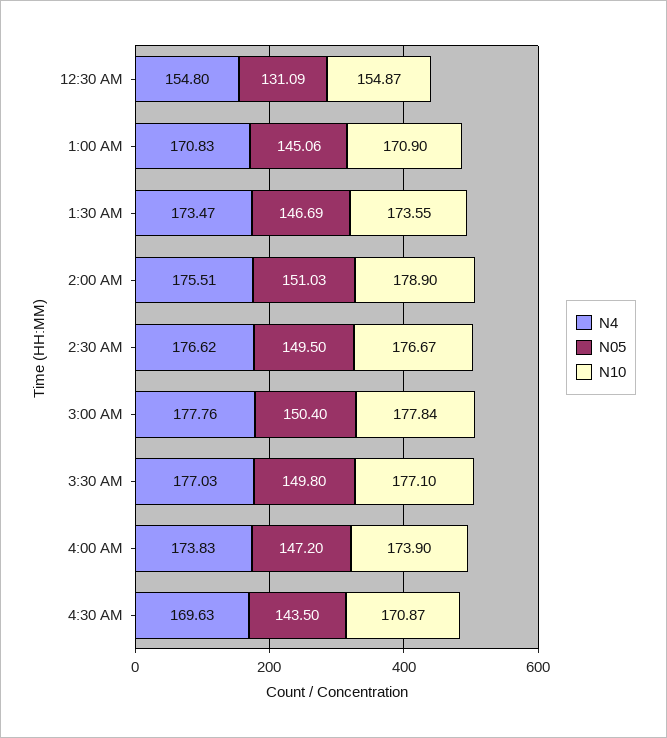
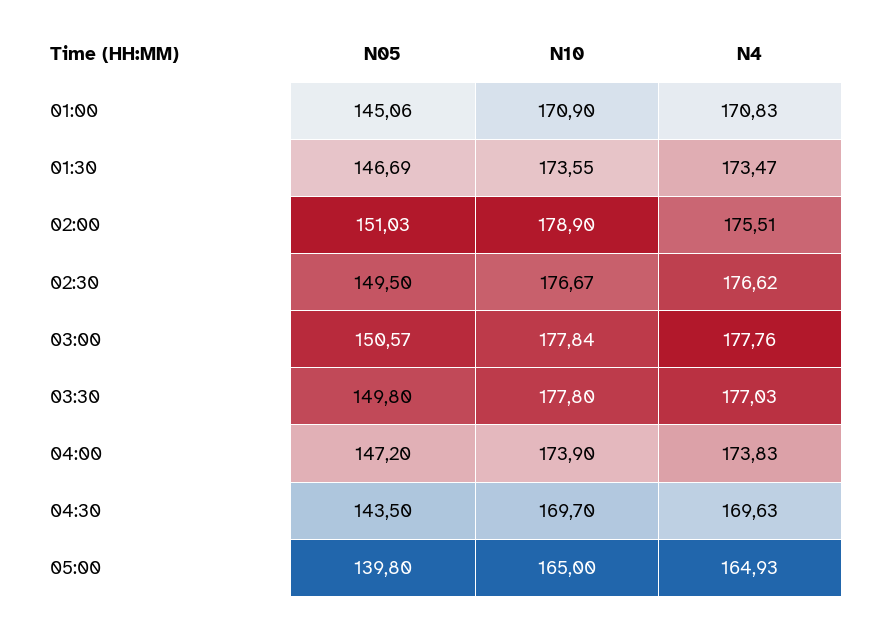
N4, 12:30 AM: 154.8 -> none
N05, 12:30 AM: 131.09 -> none
N10, 12:30 AM: 154.87 -> none
N05, 3:00 AM: 150.4 -> 150.57
N10, 3:30 AM: 177.1 -> 177.8
N10, 4:30 AM: 170.87 -> 169.7
N05, 05:00: none -> 139.8
N10, 05:00: none -> 165
N4, 05:00: none -> 164.93

